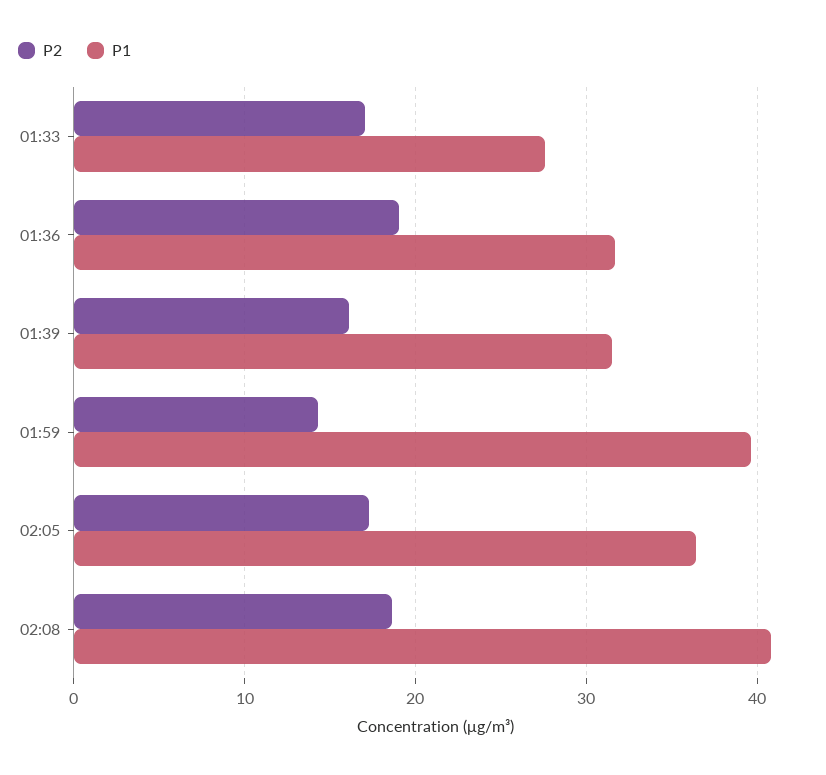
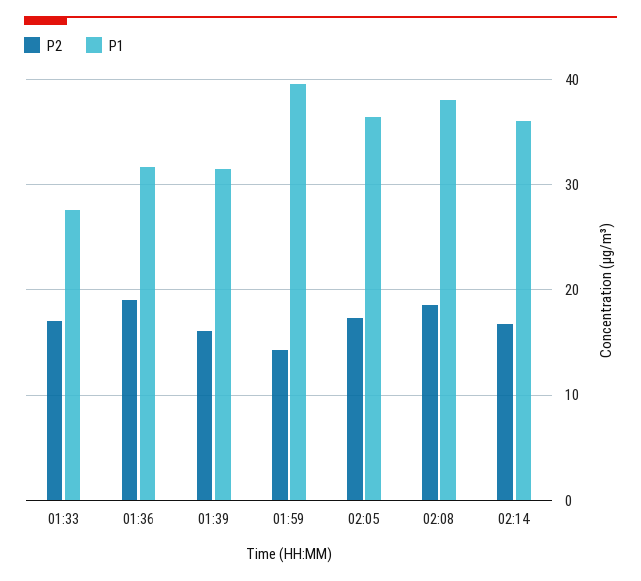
P1, 02:08: 41 -> 38
P2, 02:14: none -> 17
P1, 02:14: none -> 36

